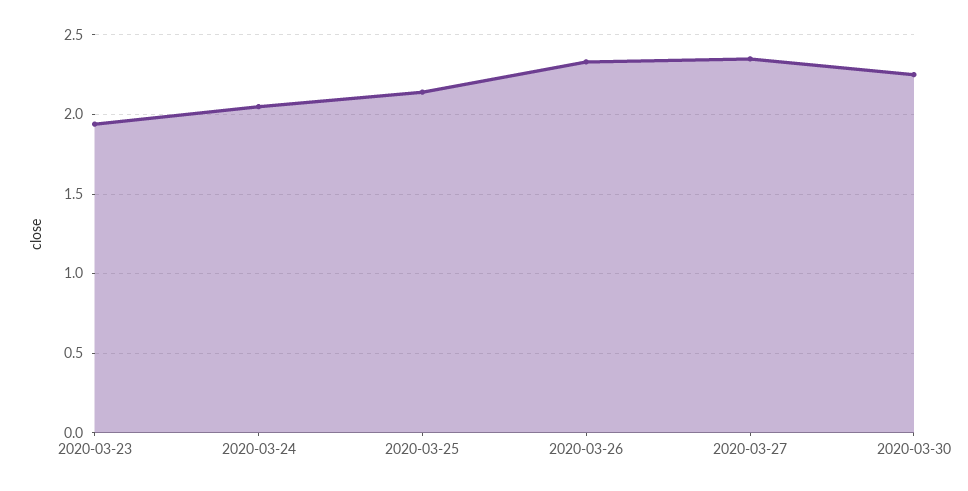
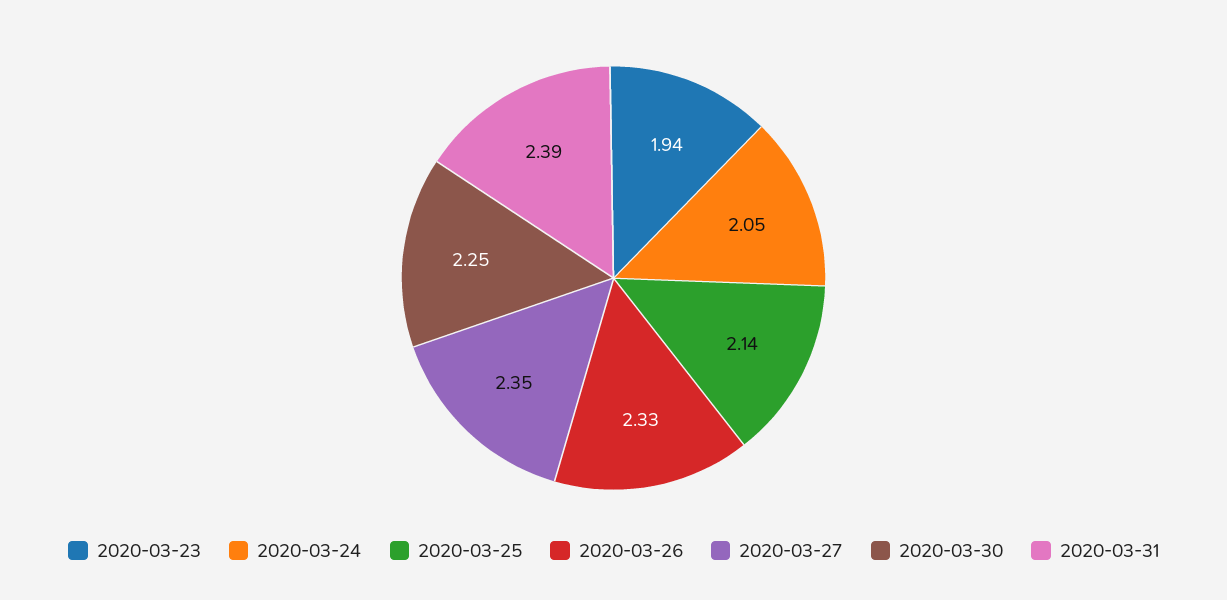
2020-03-31: none -> 2.39

